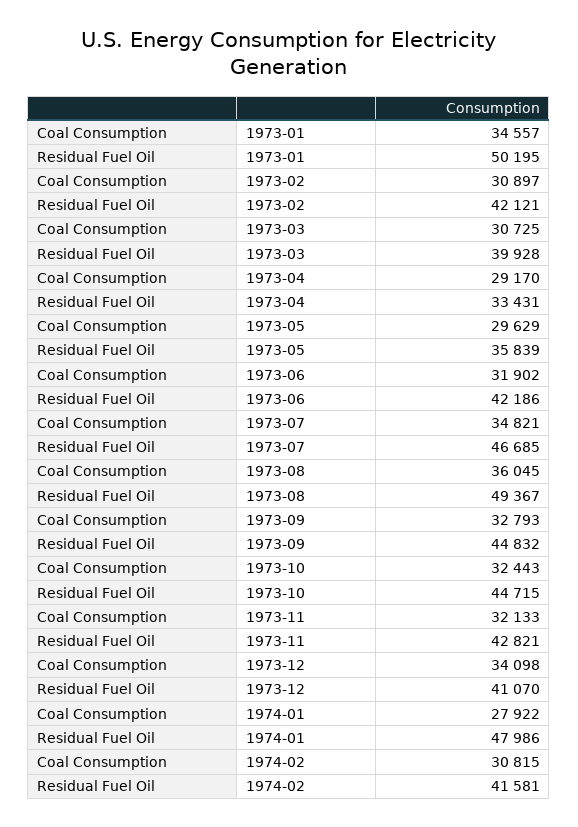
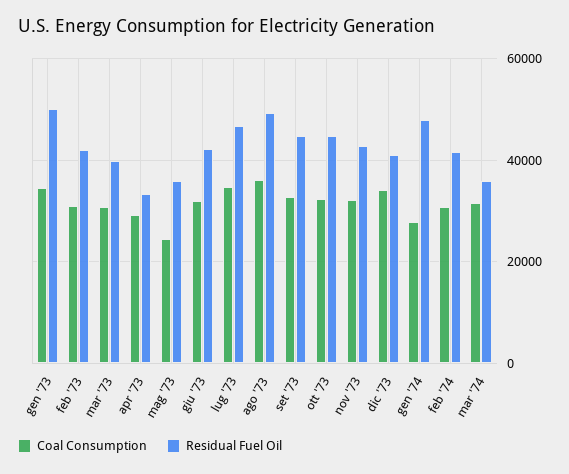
Coal Consumption, 1973-05: 29629 -> 24000
Coal Consumption, mar '74: none -> 32000
Residual Fuel Oil, mar '74: none -> 36000

